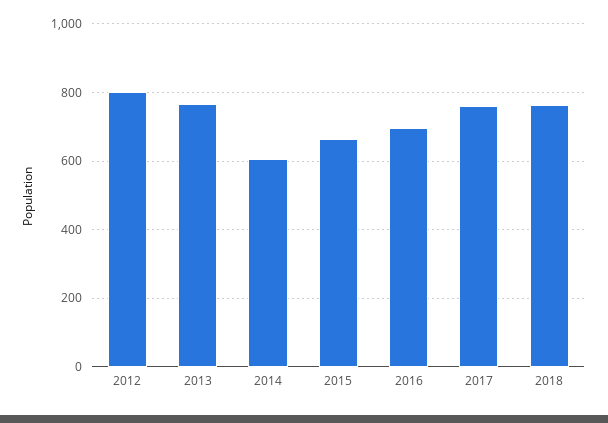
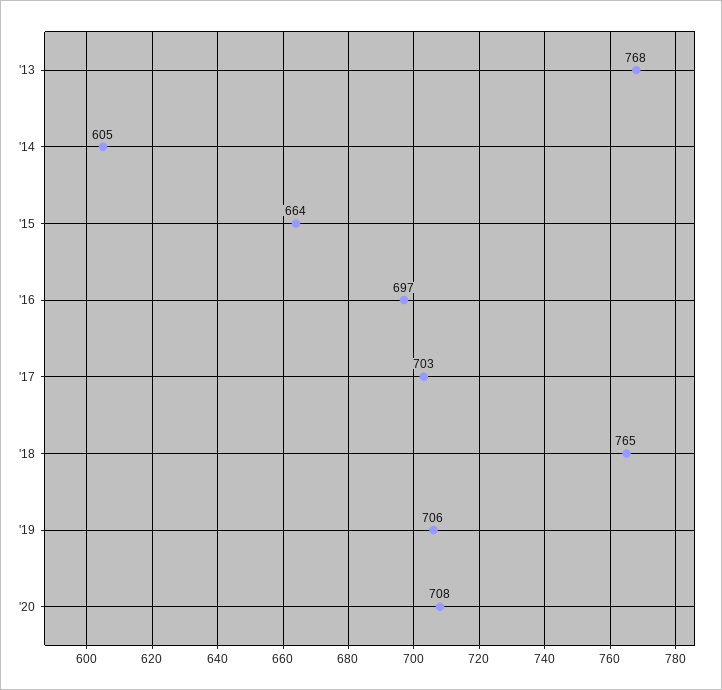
2012: 800 -> none
2017: 760 -> 703
'19: none -> 706
'20: none -> 708

